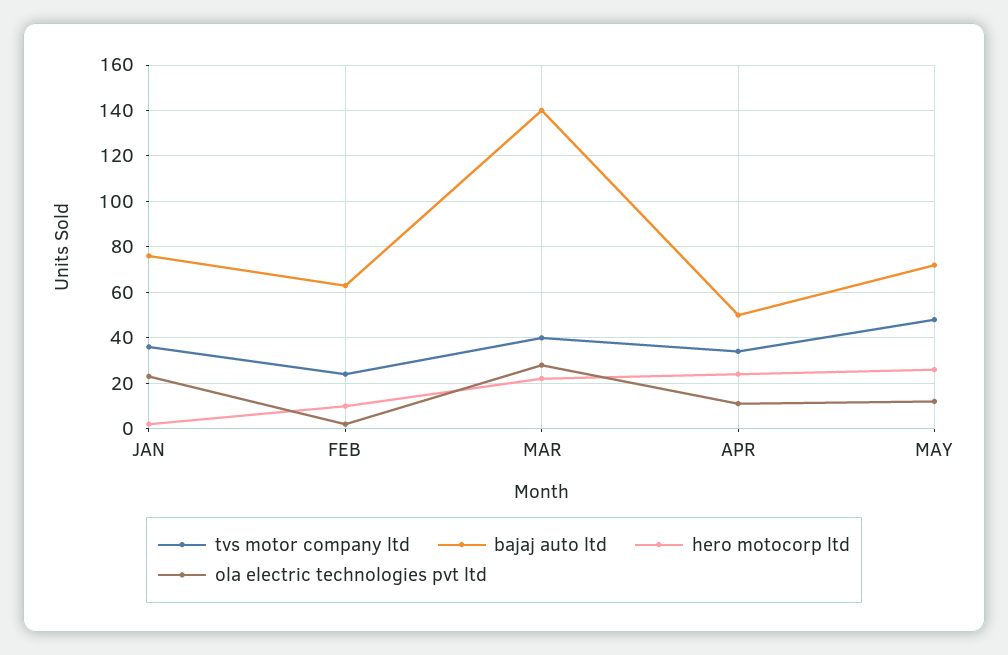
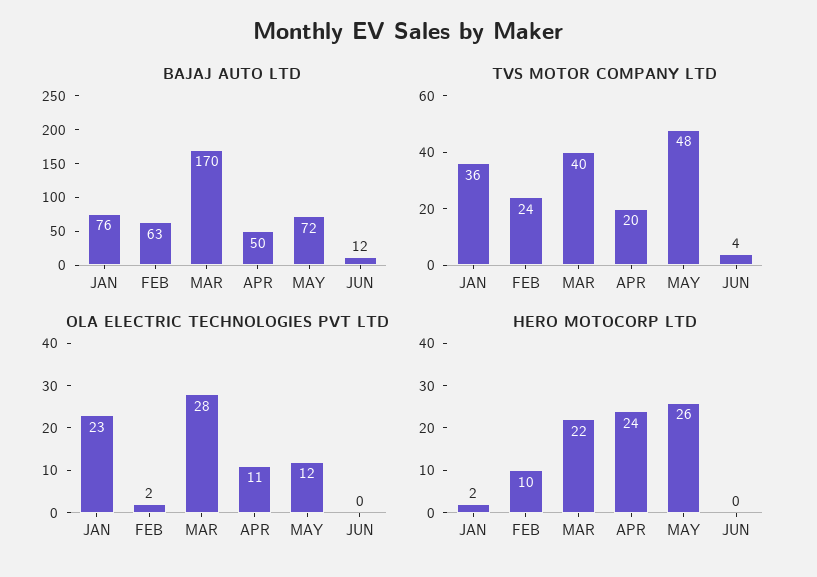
bajaj auto ltd, MAR: 140 -> 170
tvs motor company ltd, APR: 35 -> 20
bajaj auto ltd, JUN: none -> 12
tvs motor company ltd, JUN: none -> 4
ola electric technologies pvt ltd, JUN: none -> 0
hero motocorp ltd, JUN: none -> 0

